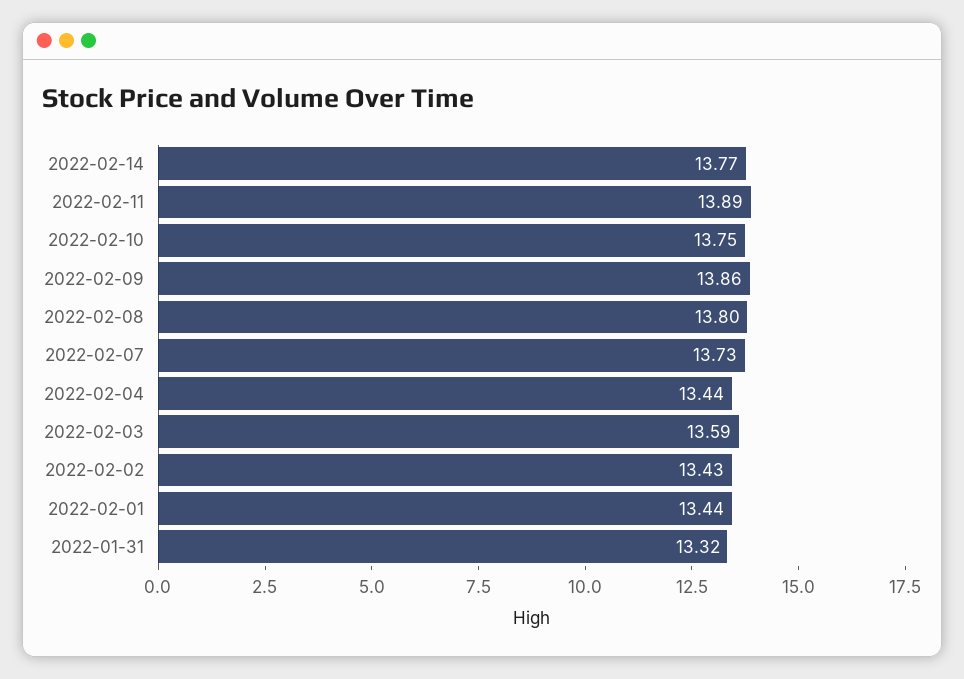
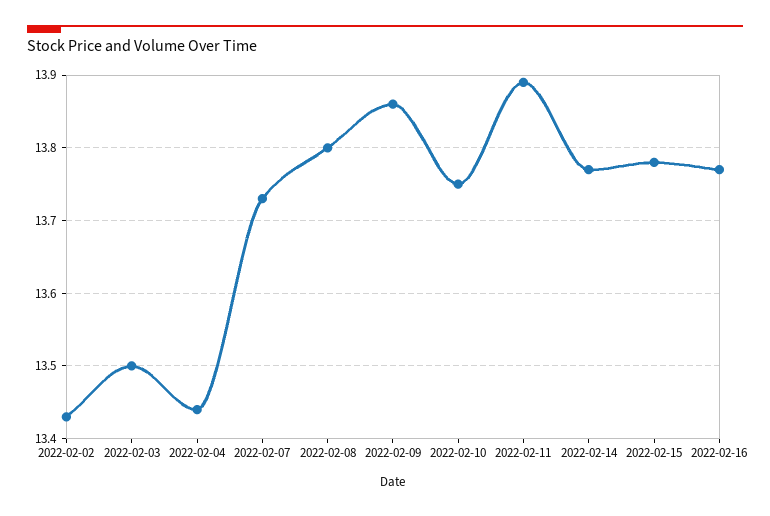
2022-02-03: 13.59 -> 13.5
2022-02-01: 13.44 -> none
2022-01-31: 13.32 -> none
2022-02-15: none -> 13.78
2022-02-16: none -> 13.77

